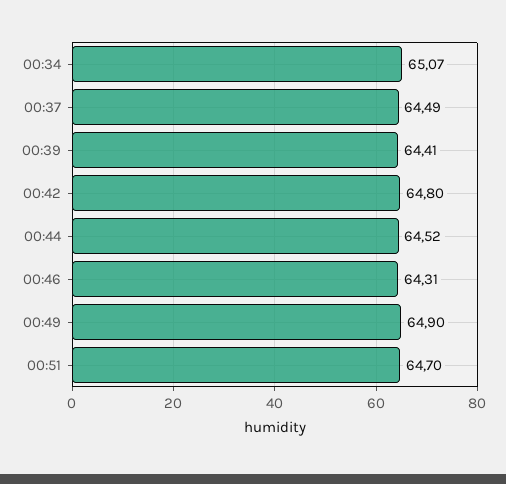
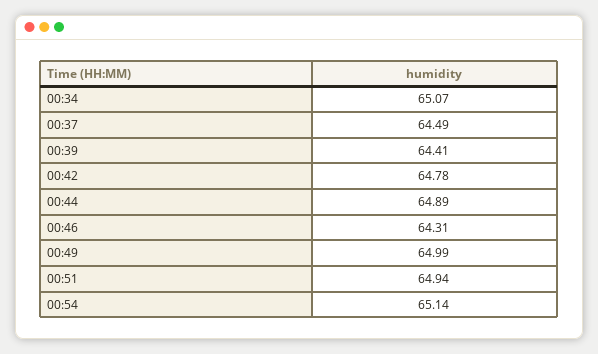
00:42: 64.8 -> 64.78
00:44: 64.52 -> 64.89
00:49: 64.9 -> 64.99
00:51: 64.7 -> 64.94
00:54: none -> 65.14

